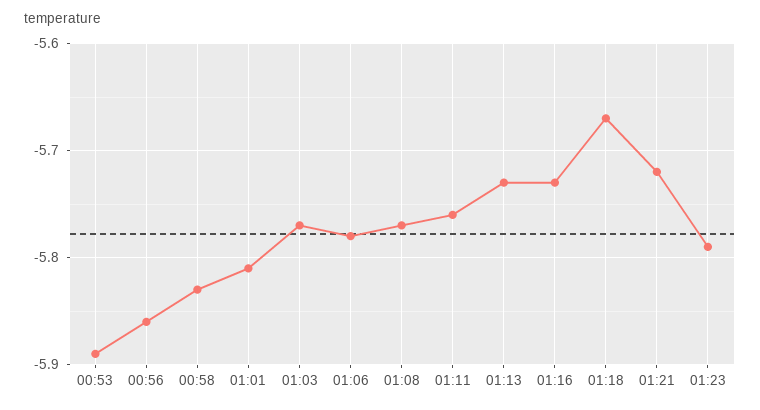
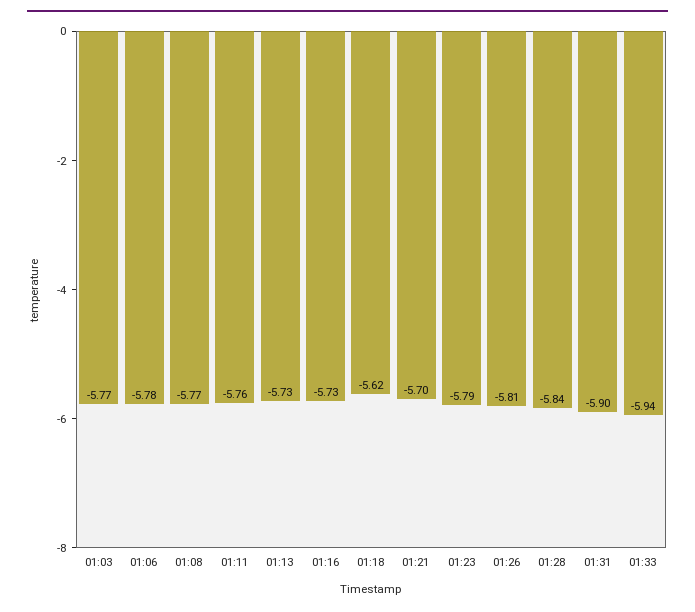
00:53: -5.89 -> none
00:56: -5.86 -> none
00:58: -5.83 -> none
01:01: -5.81 -> none
01:18: -5.67 -> -5.62
01:21: -5.72 -> -5.7
01:26: none -> -5.81
01:28: none -> -5.84
01:31: none -> -5.9
01:33: none -> -5.94

